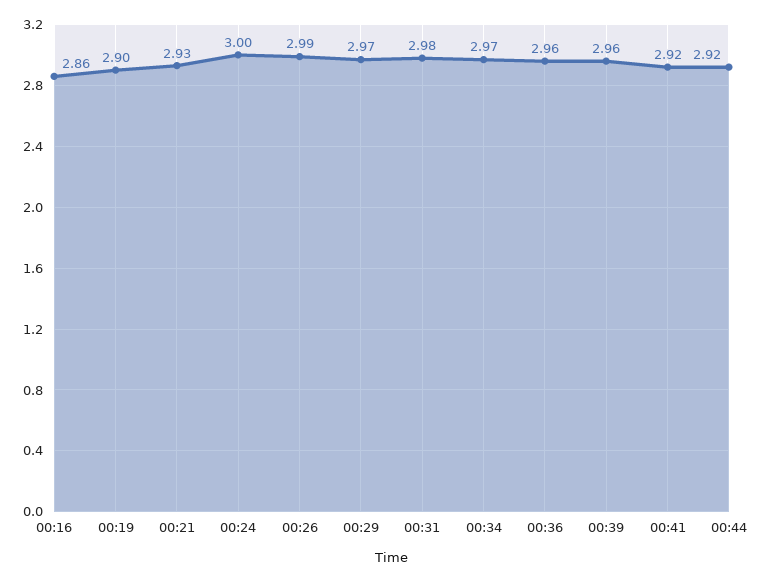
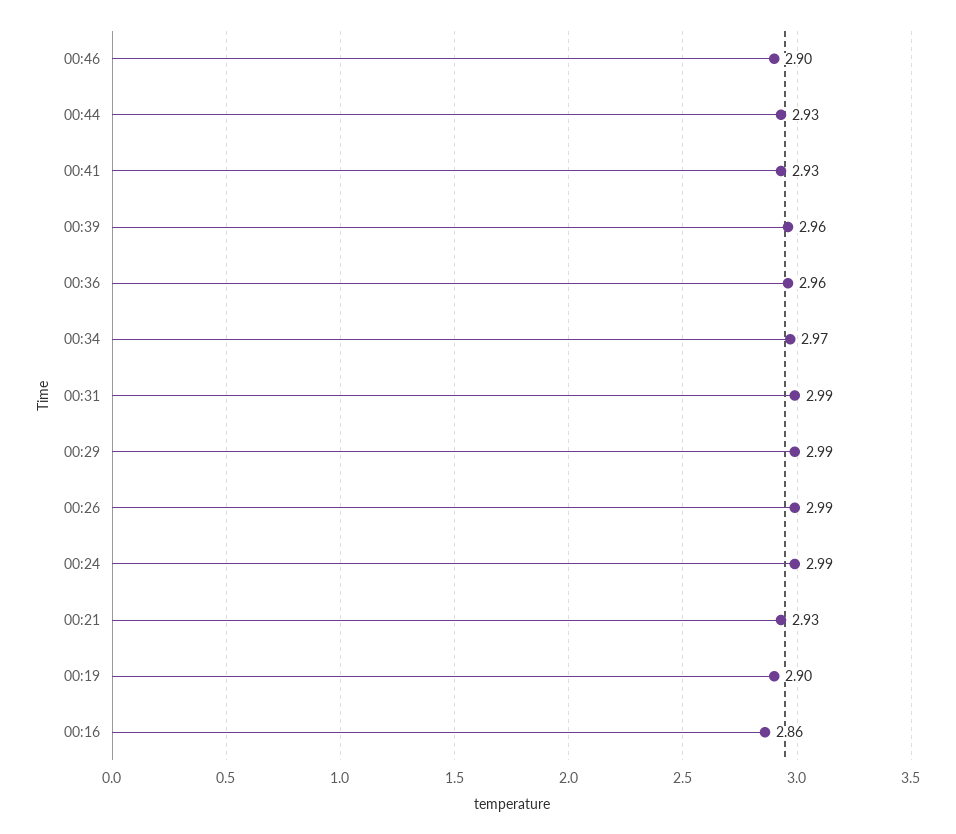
00:24: 3 -> 2.99
00:29: 2.97 -> 2.99
00:31: 2.98 -> 2.99
00:41: 2.92 -> 2.93
00:44: 2.92 -> 2.93
00:46: none -> 2.9

